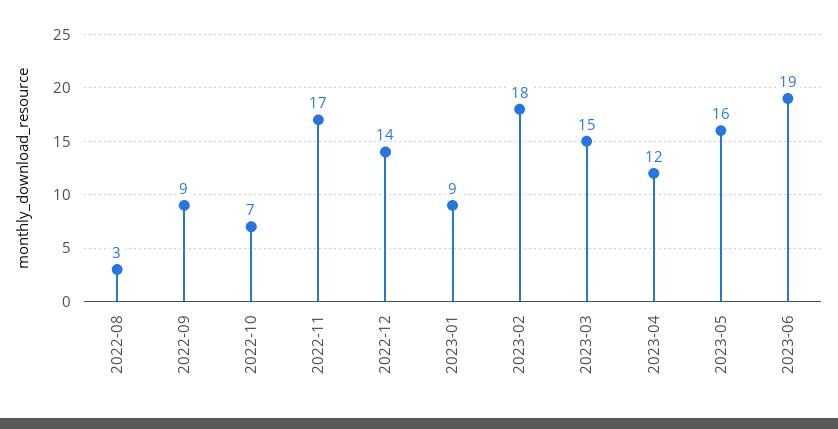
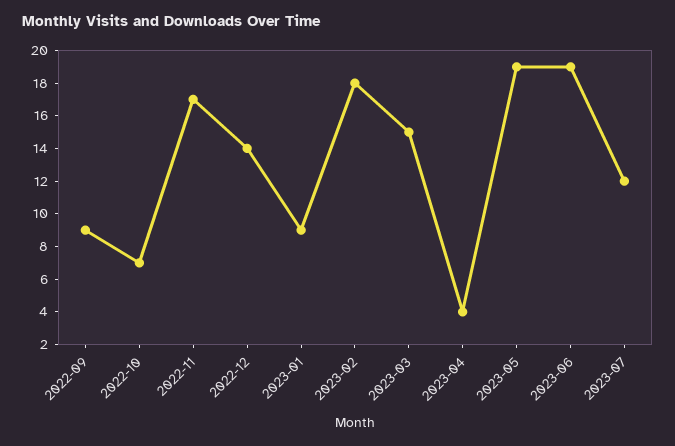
2022-08: 3 -> none
2023-04: 12 -> 4
2023-05: 16 -> 19
2023-07: none -> 12

